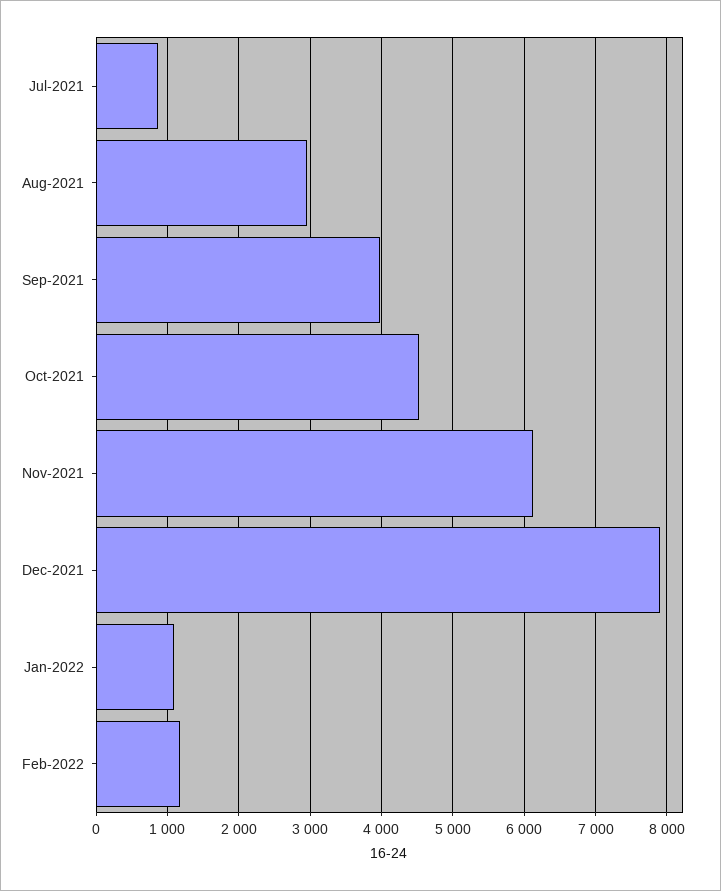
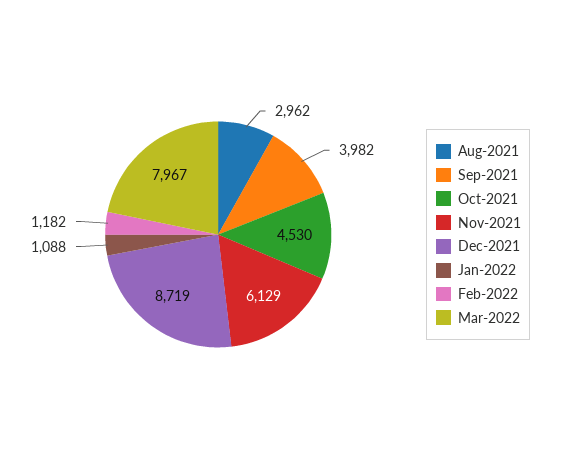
Jul-2021: 900 -> none
Dec-2021: 7900 -> 8719
Mar-2022: none -> 7967

